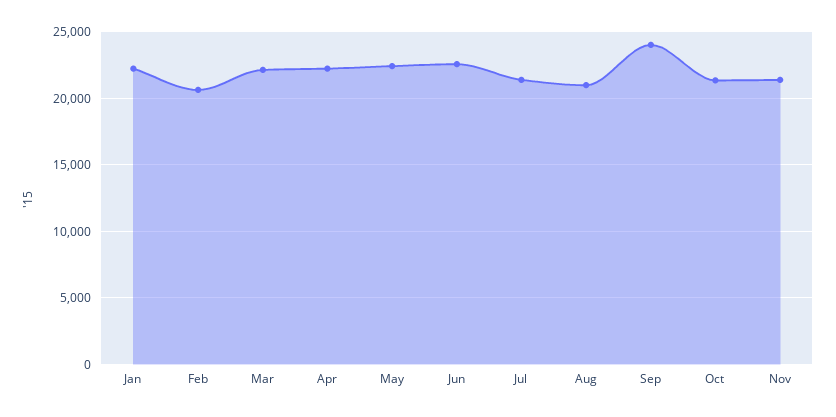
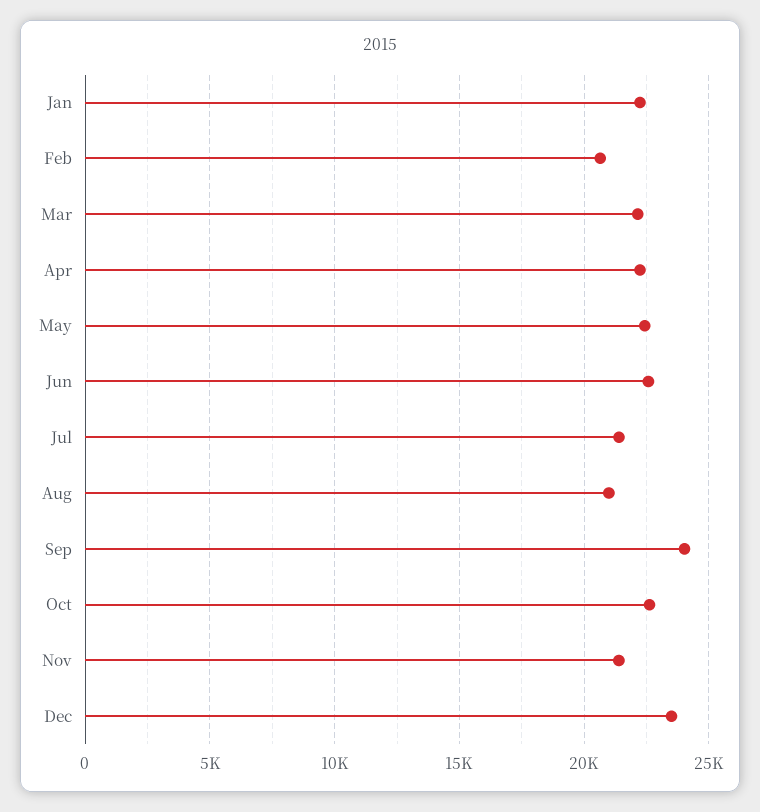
Oct: 21500 -> 22500
Dec: none -> 23500

